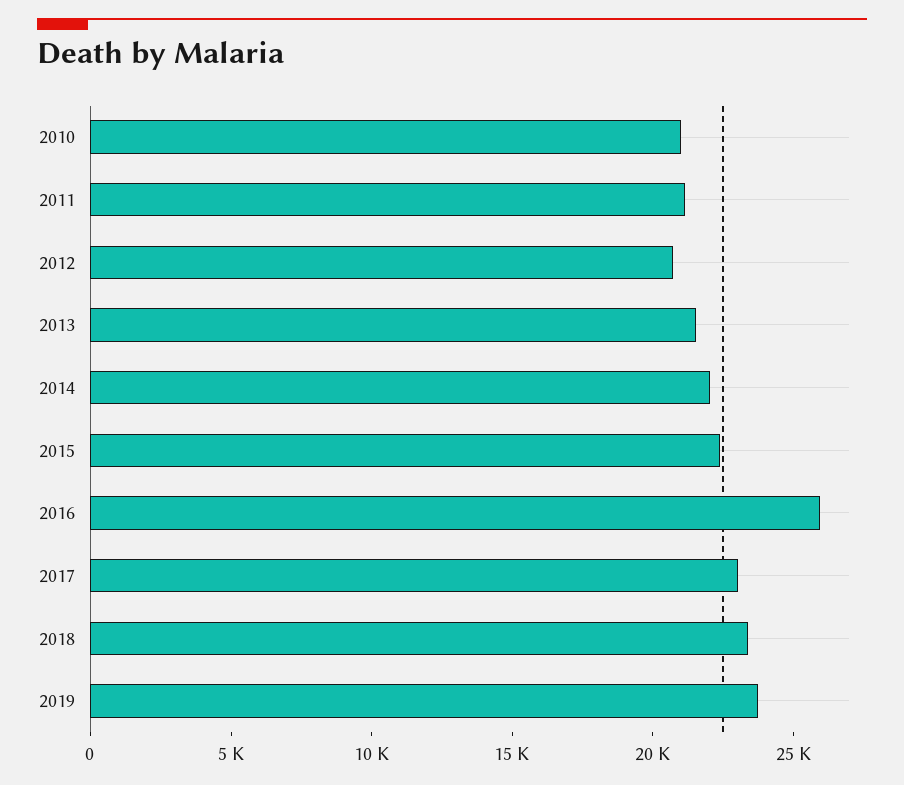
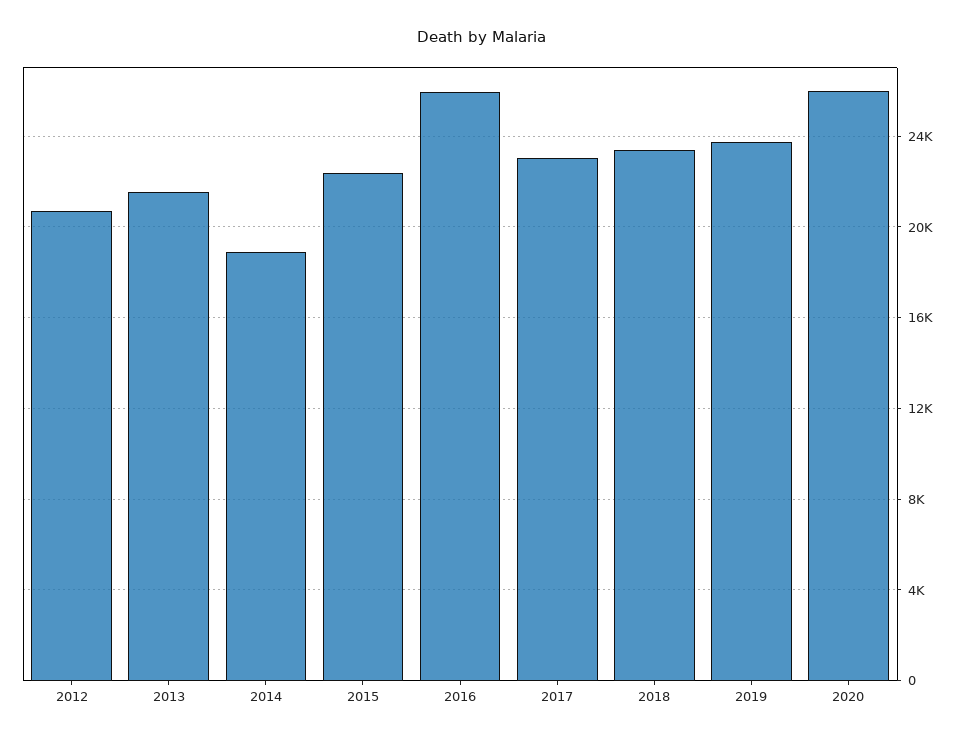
2010: 21000 -> none
2011: 21000 -> none
2014: 22000 -> 19000
2020: none -> 26000

